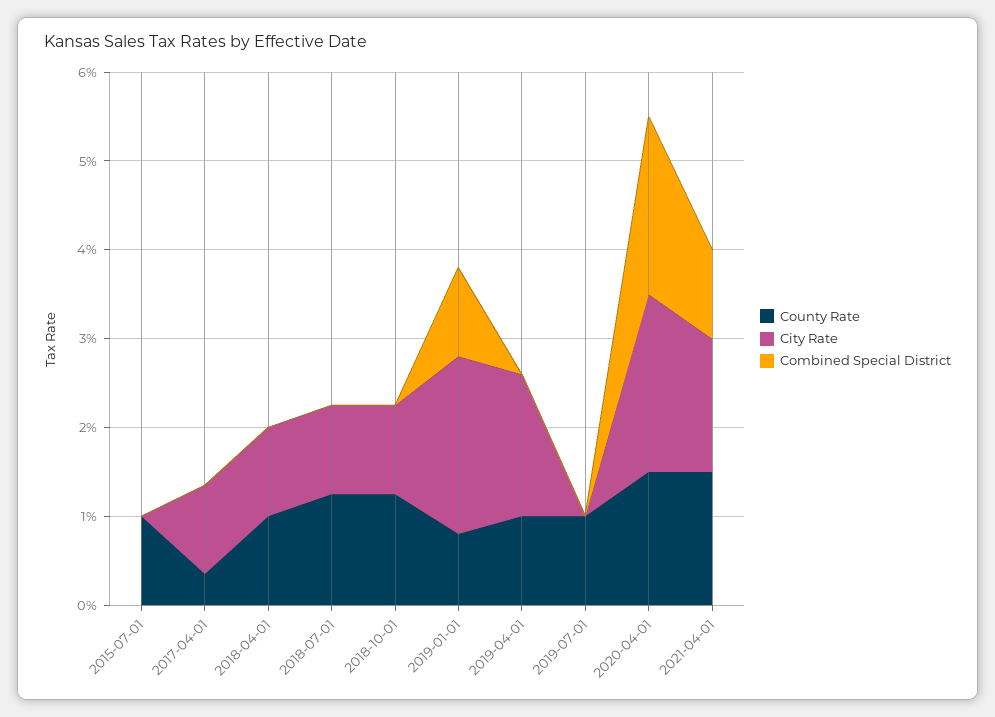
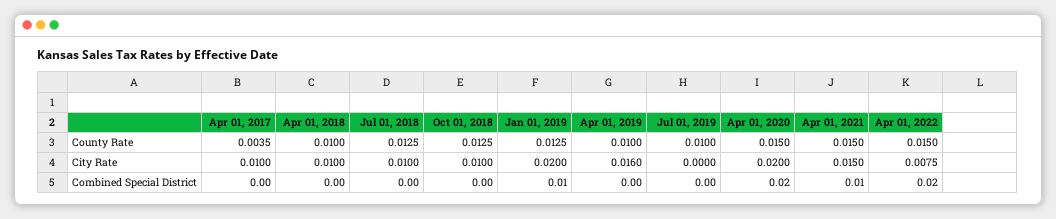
County Rate, 2015-07-01: 0.01 -> none
City Rate, 2015-07-01: 0 -> none
Combined Special District, 2015-07-01: 0 -> none
County Rate, 2019-01-01: 0.008 -> 0.0125
County Rate, Apr 01, 2022: none -> 0.015
City Rate, Apr 01, 2022: none -> 0.0075
Combined Special District, Apr 01, 2022: none -> 0.02

